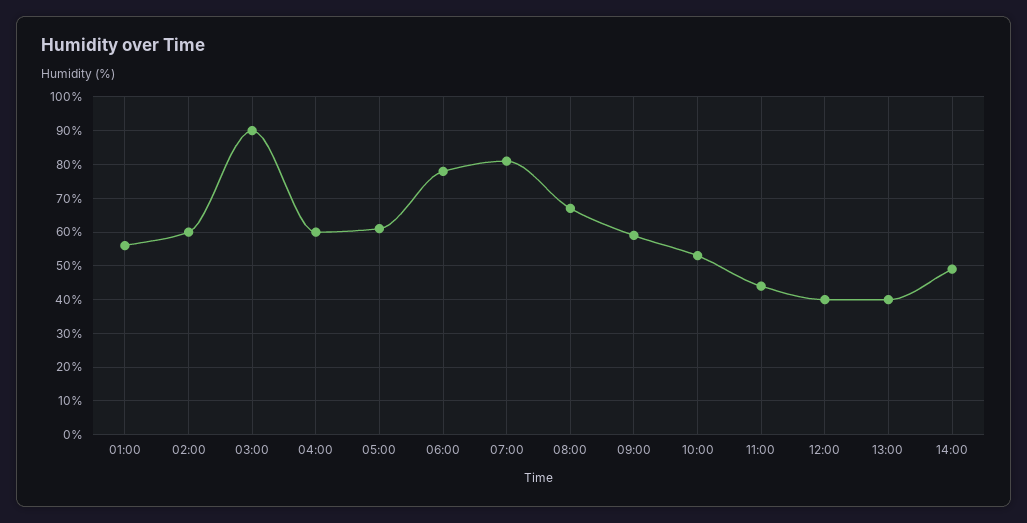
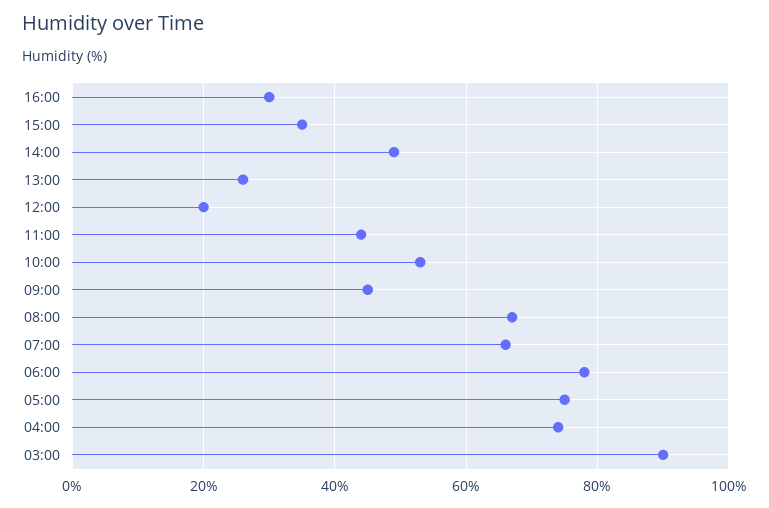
01:00: 55 -> none
02:00: 60 -> none
04:00: 60 -> 75
05:00: 60 -> 75
07:00: 80 -> 65
09:00: 60 -> 45
12:00: 40 -> 20
13:00: 40 -> 25
16:00: none -> 30
15:00: none -> 35

